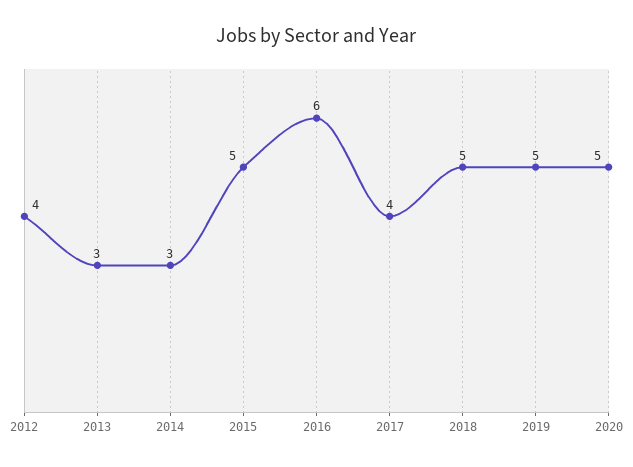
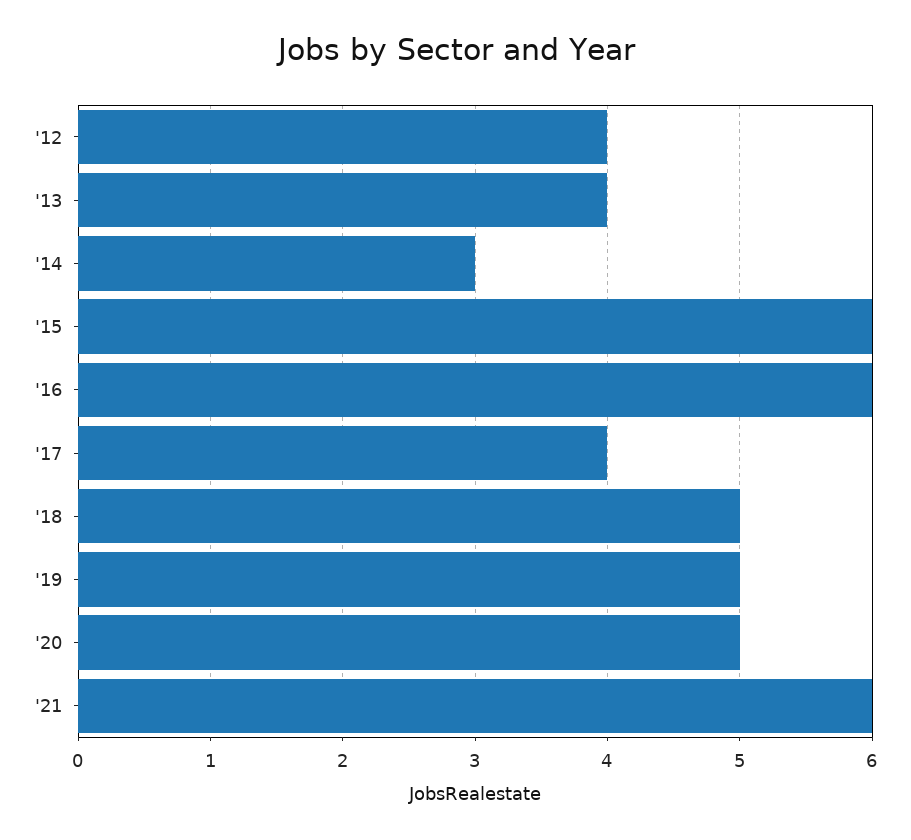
2013: 3 -> 4
2015: 5 -> 6
'21: none -> 6

